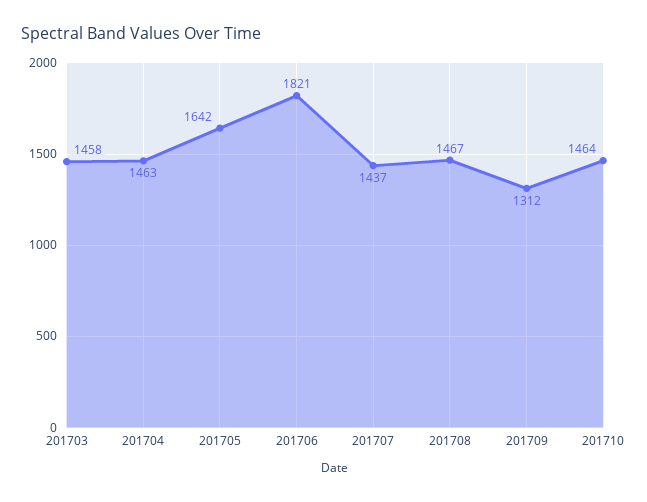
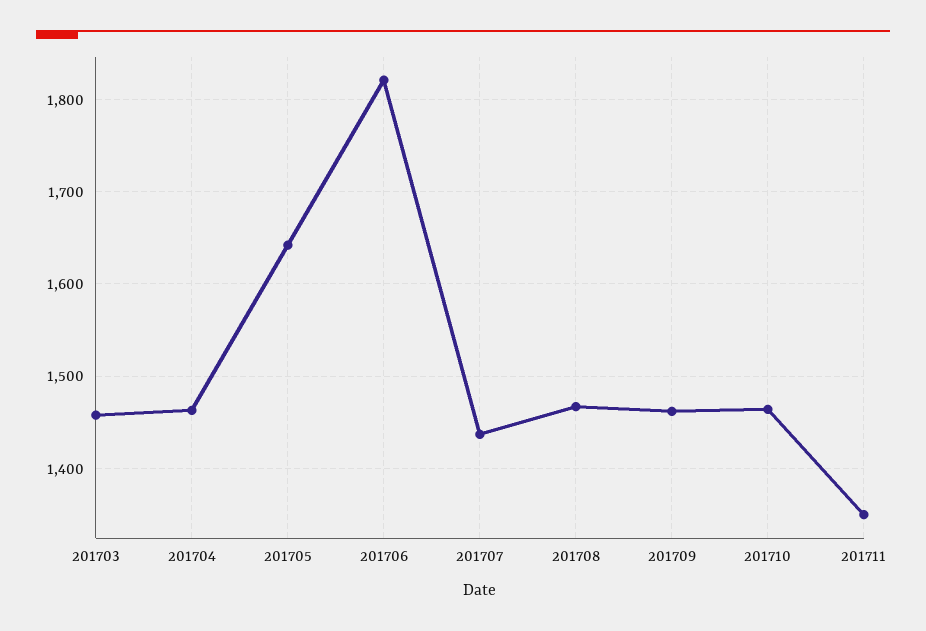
201709: 1312 -> 1460
201711: none -> 1350

